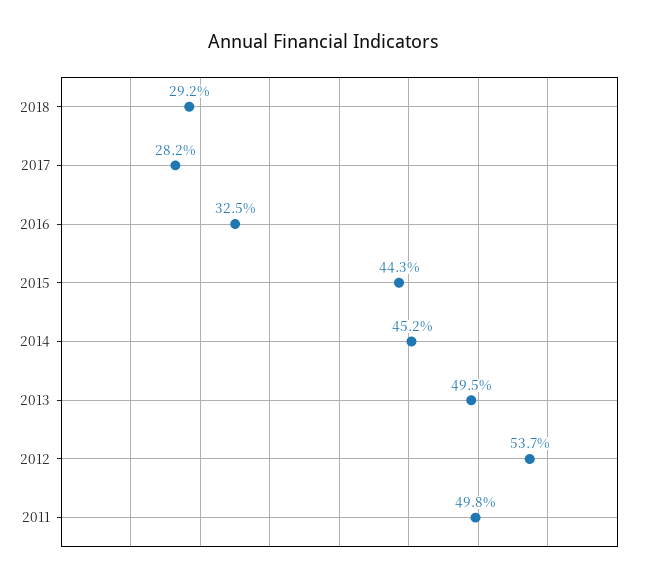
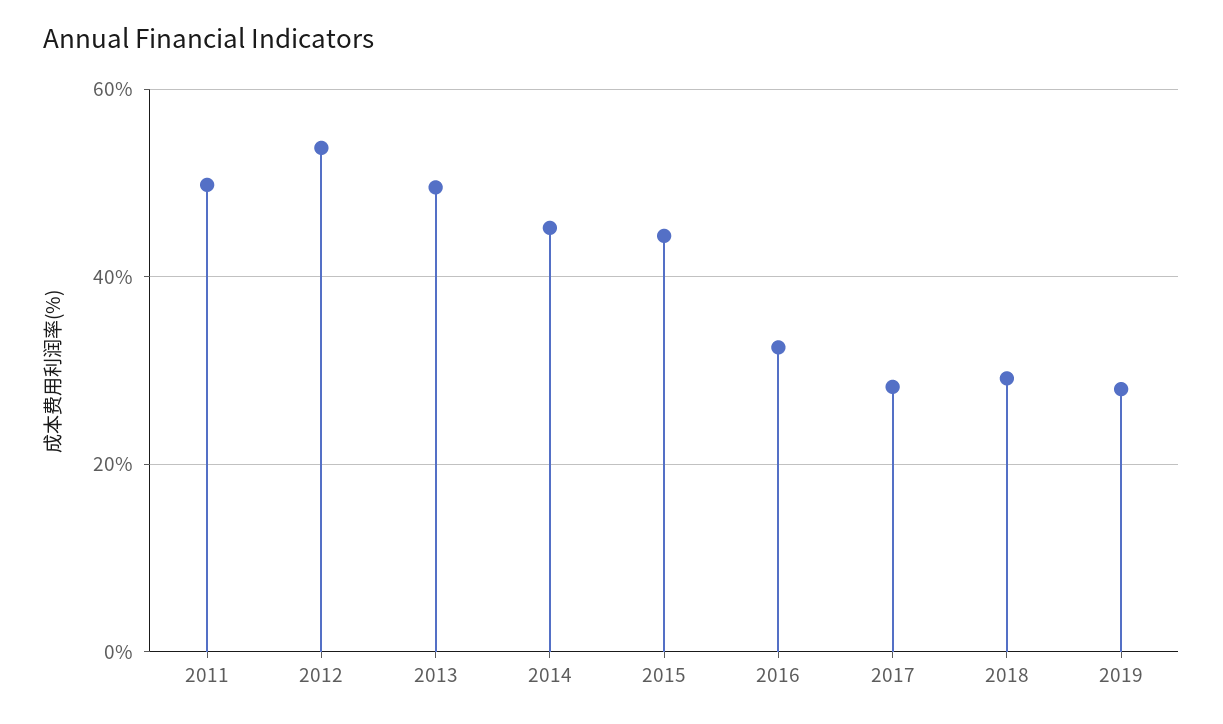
2019: none -> 28

